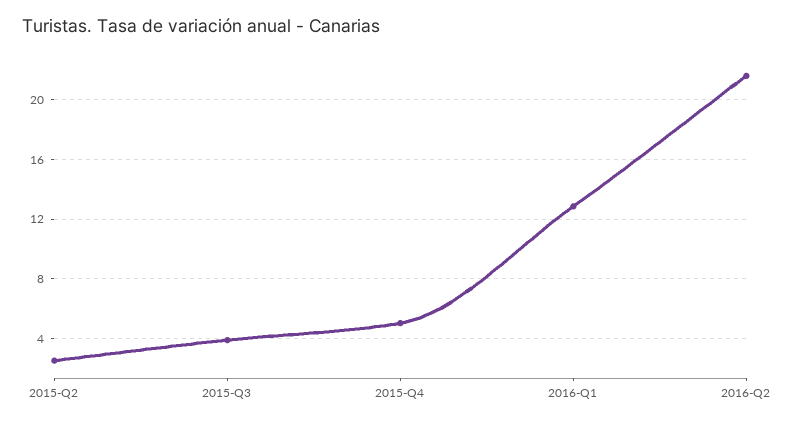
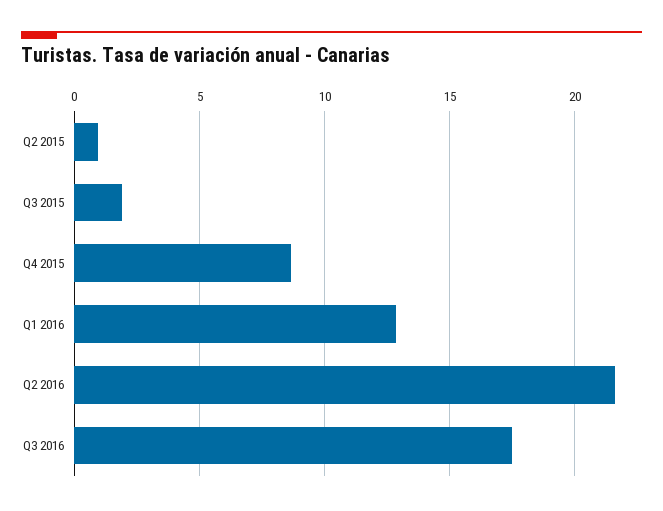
2015-Q2: 2.5 -> 1
2015-Q3: 4 -> 2
2015-Q4: 5 -> 8.5
Q3 2016: none -> 17.5

